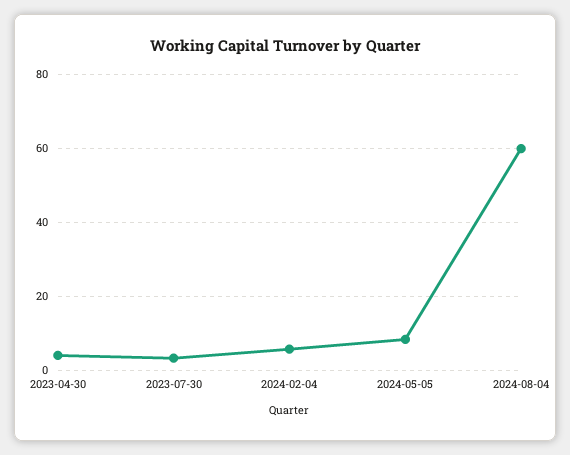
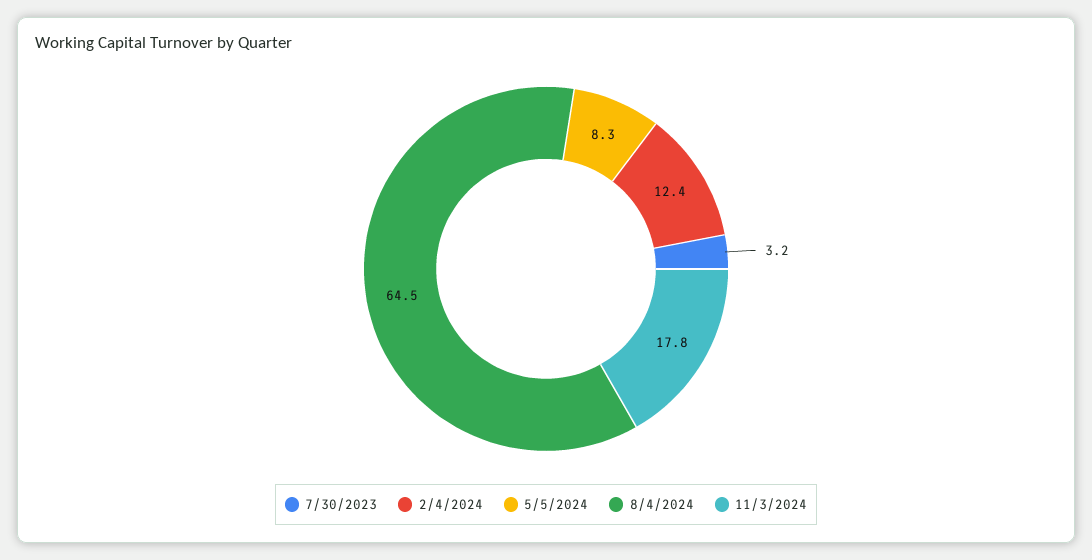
2023-04-30: 4 -> none
2024-02-04: 6 -> 12.4
2024-08-04: 60 -> 64.5
11/3/2024: none -> 17.8

